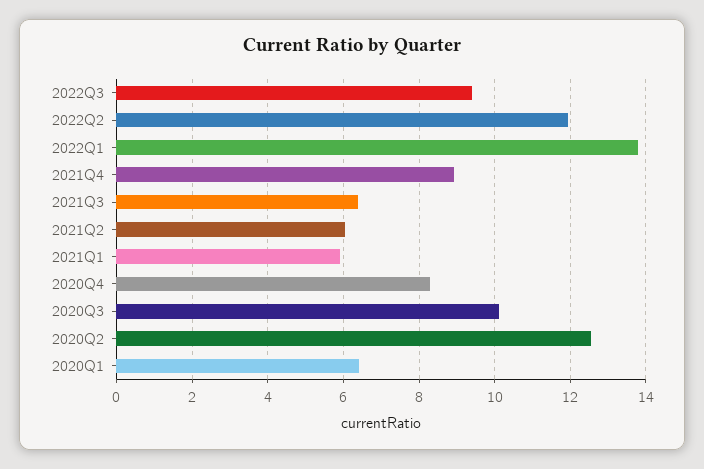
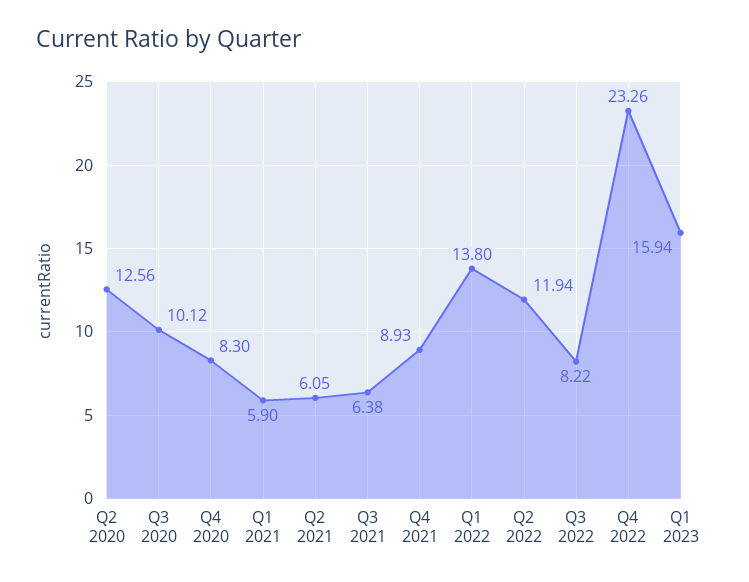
2022Q3: 9.4 -> 8.22
2020Q1: 6.4 -> none
Q4 2022: none -> 23.26
Q1 2023: none -> 15.94

